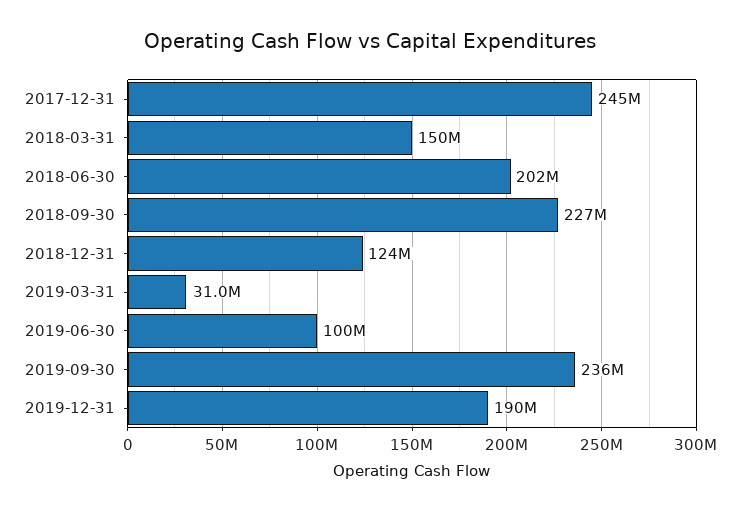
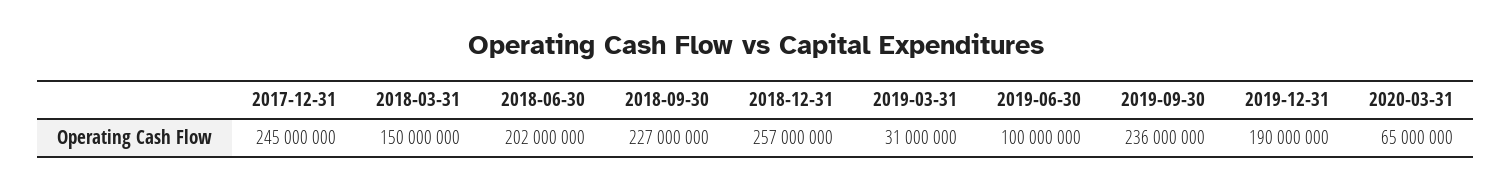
2018-12-31: 124000000 -> 257000000
2020-03-31: none -> 65000000

